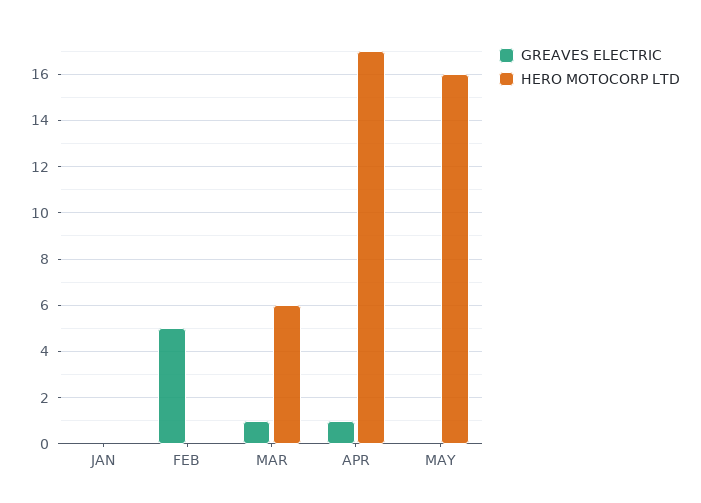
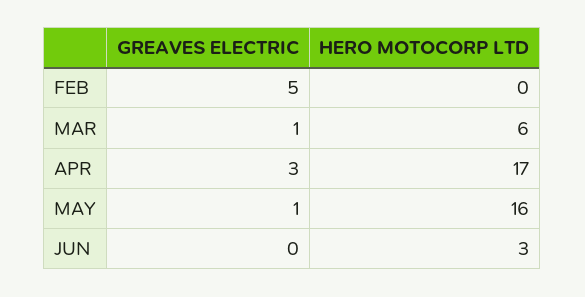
GREAVES ELECTRIC, JAN: 0 -> none
HERO MOTOCORP LTD, JAN: 0 -> none
GREAVES ELECTRIC, APR: 1 -> 3
GREAVES ELECTRIC, MAY: 0 -> 1
GREAVES ELECTRIC, JUN: none -> 0
HERO MOTOCORP LTD, JUN: none -> 3

